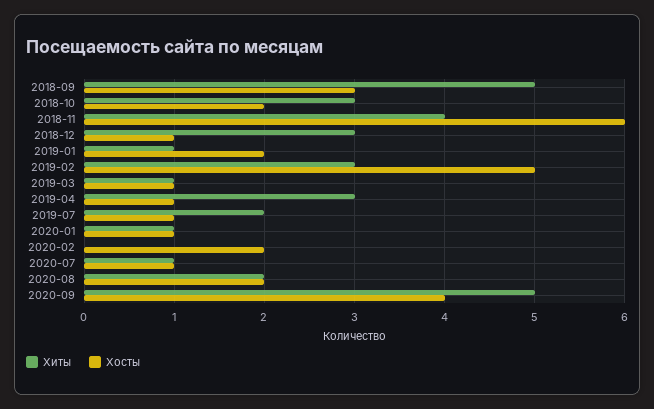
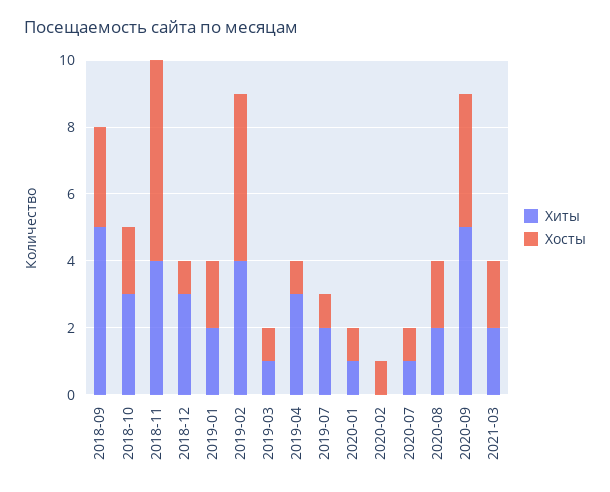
Хиты, 2019-01: 1 -> 2
Хиты, 2019-02: 3 -> 4
Хосты, 2020-02: 2 -> 1
Хиты, 2021-03: none -> 2
Хосты, 2021-03: none -> 2

